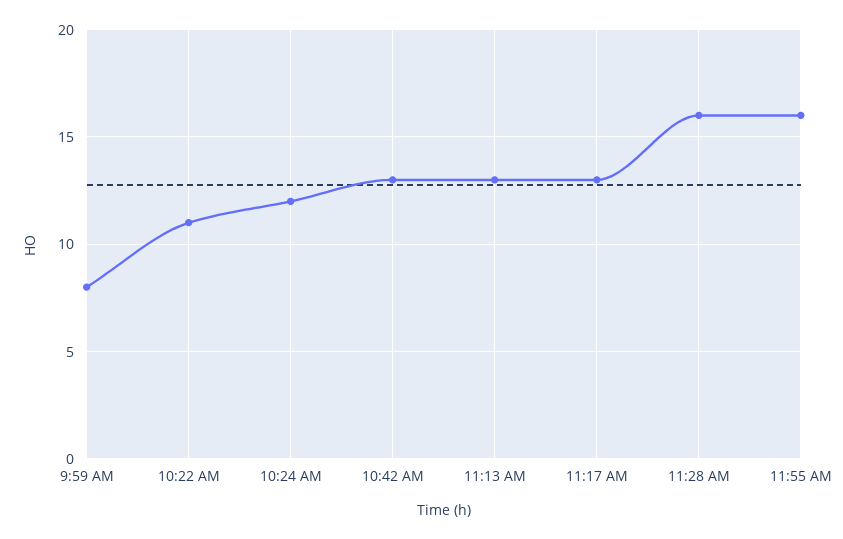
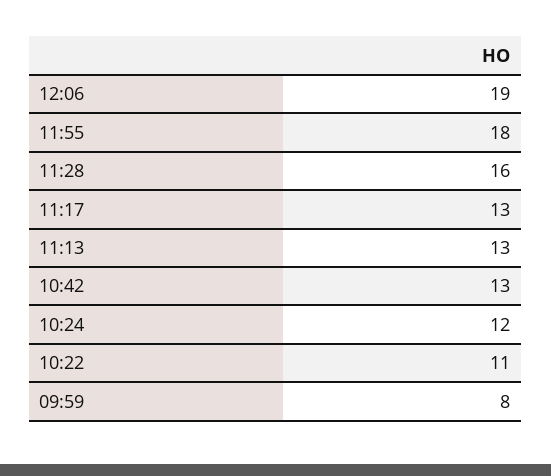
11:55 AM: 16 -> 18
12:06: none -> 19

